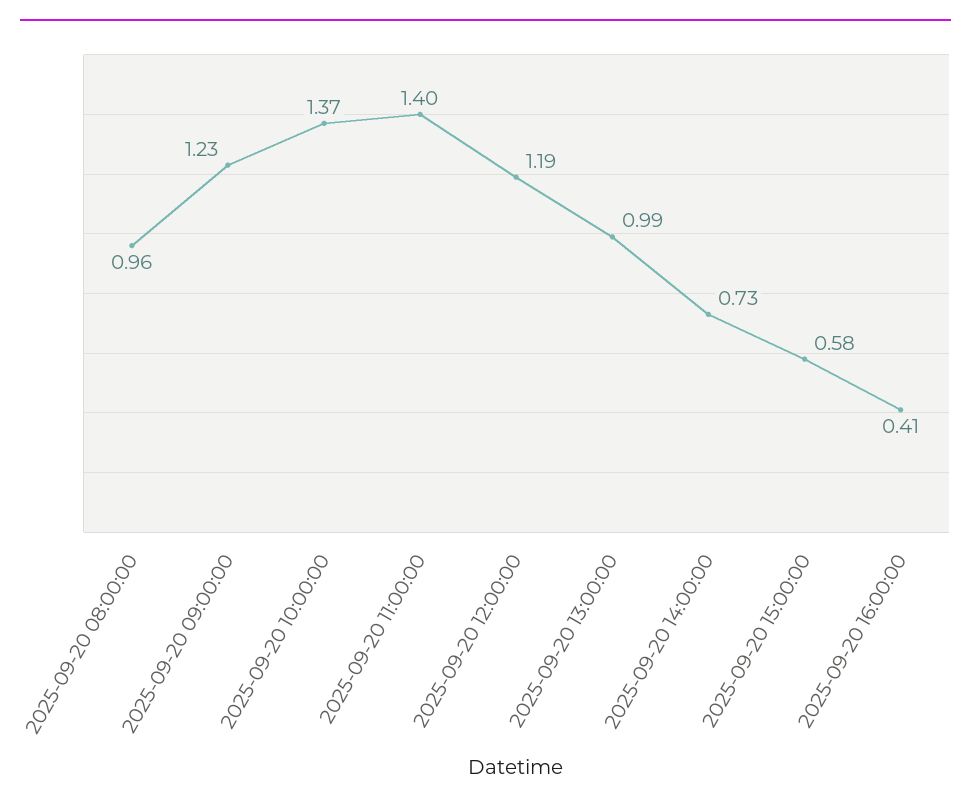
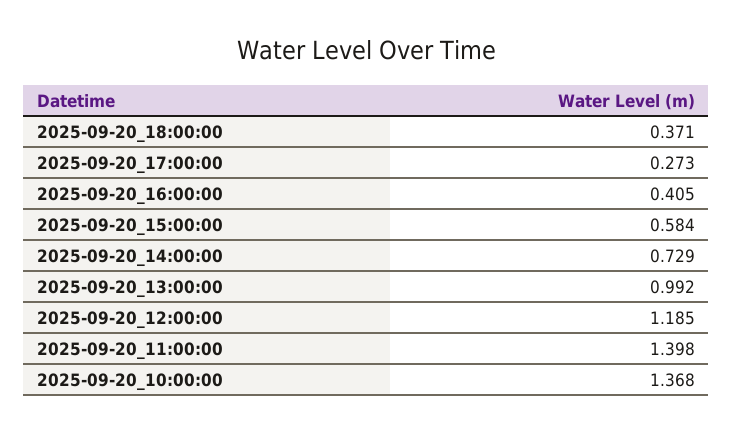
2025-09-20 08:00:00: 0.96 -> none
2025-09-20 09:00:00: 1.23 -> none
2025-09-20_18:00:00: none -> 0.371
2025-09-20_17:00:00: none -> 0.273

